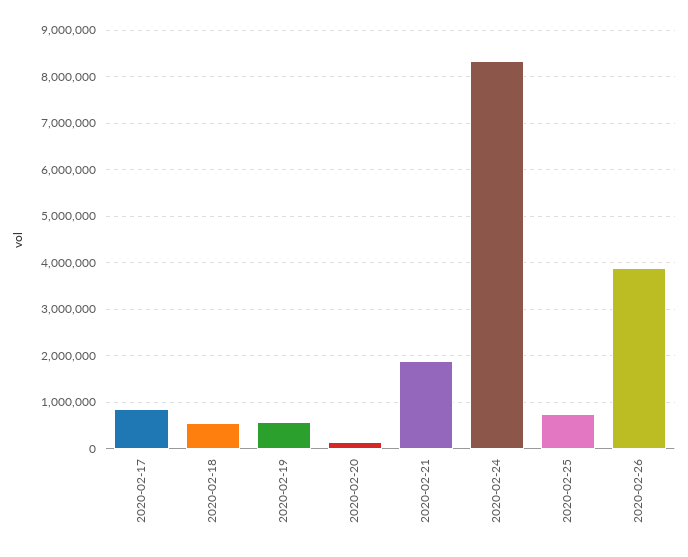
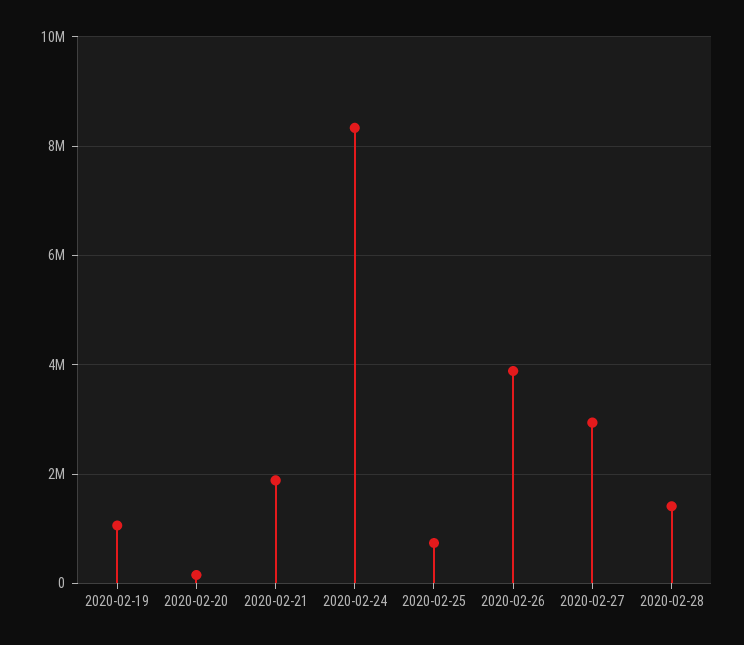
2020-02-17: 800000 -> none
2020-02-18: 600000 -> none
2020-02-19: 600000 -> 1000000
2020-02-27: none -> 3000000
2020-02-28: none -> 1400000

